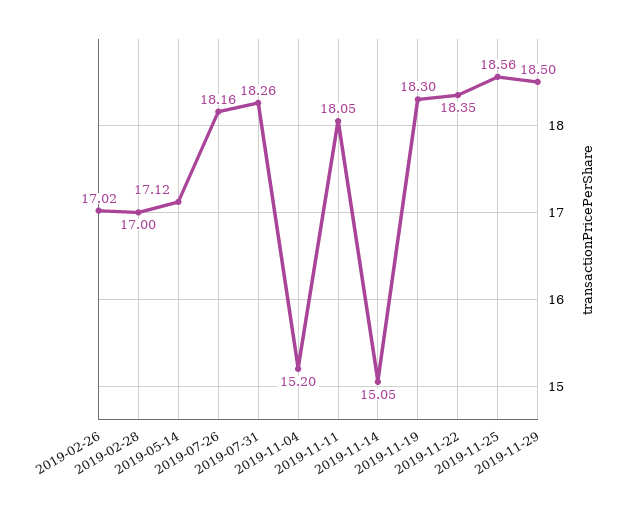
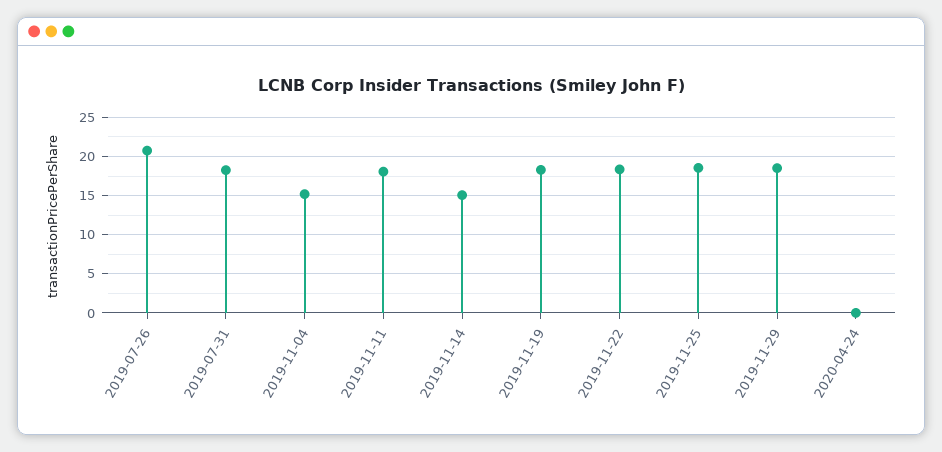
2019-02-26: 17.02 -> none
2019-02-28: 17 -> none
2019-05-14: 17.12 -> none
2019-07-26: 18.16 -> 21
2020-04-24: none -> 0

